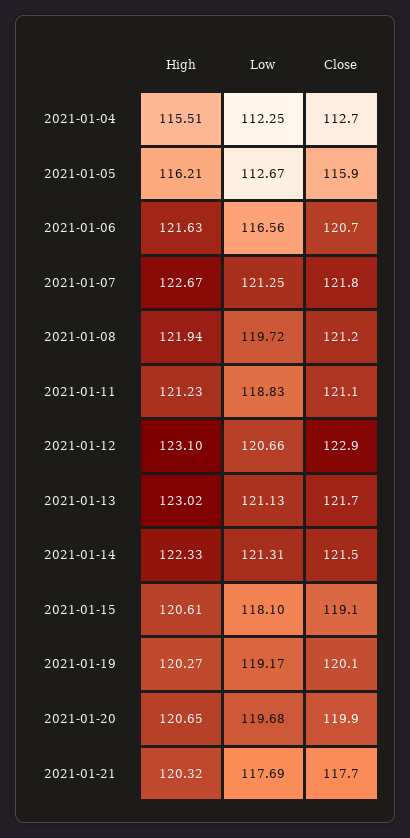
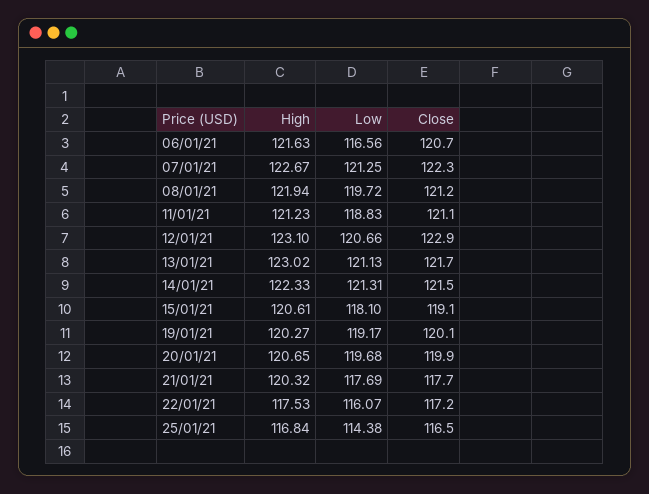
High, 2021-01-04: 115.51 -> none
Low, 2021-01-04: 112.25 -> none
Close, 2021-01-04: 112.7 -> none
High, 2021-01-05: 116.21 -> none
Low, 2021-01-05: 112.67 -> none
Close, 2021-01-05: 115.9 -> none
Close, 2021-01-07: 121.8 -> 122.3
High, 22/01/21: none -> 117.53
Low, 22/01/21: none -> 116.07
Close, 22/01/21: none -> 117.2
High, 25/01/21: none -> 116.84
Low, 25/01/21: none -> 114.38
Close, 25/01/21: none -> 116.5

